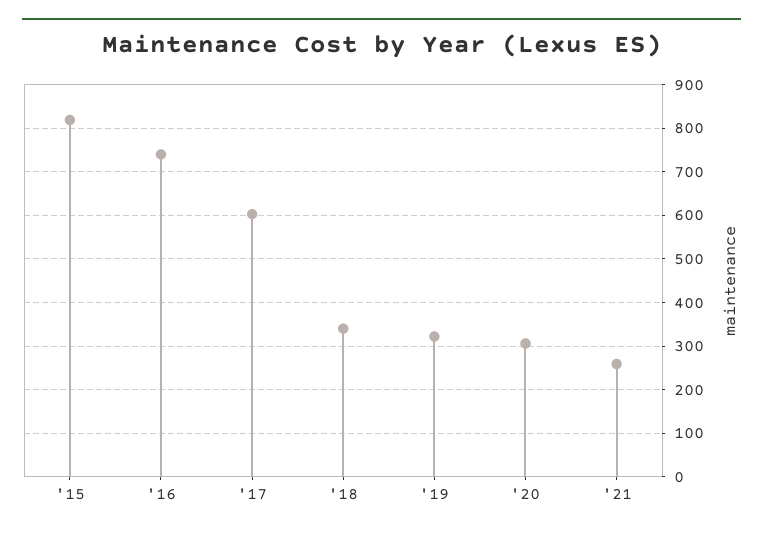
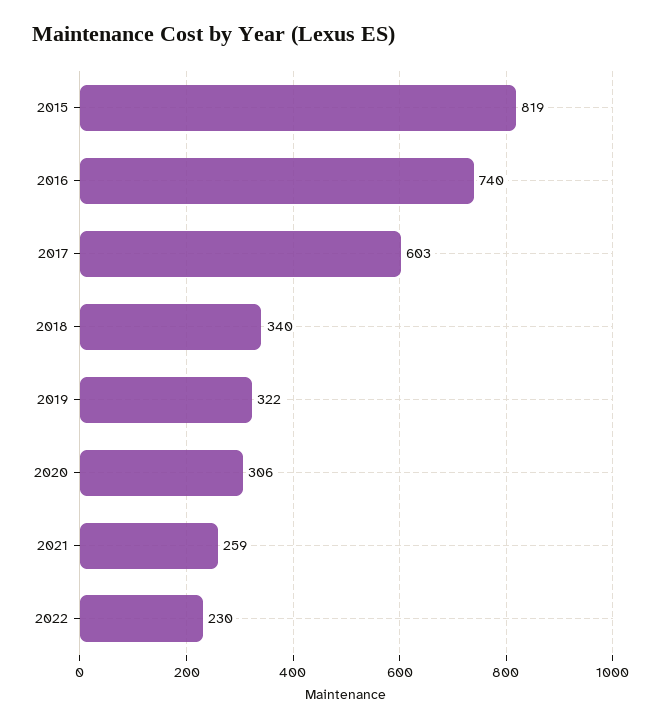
2022: none -> 230

